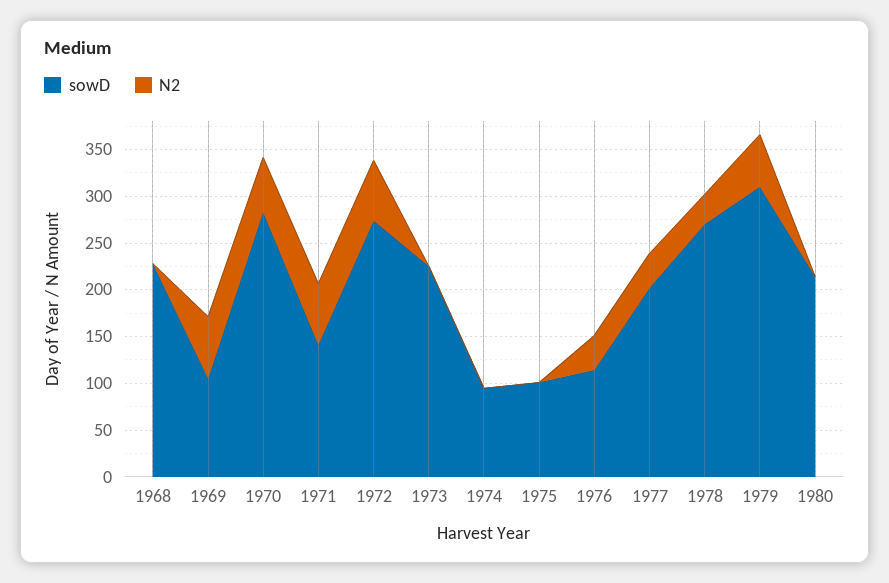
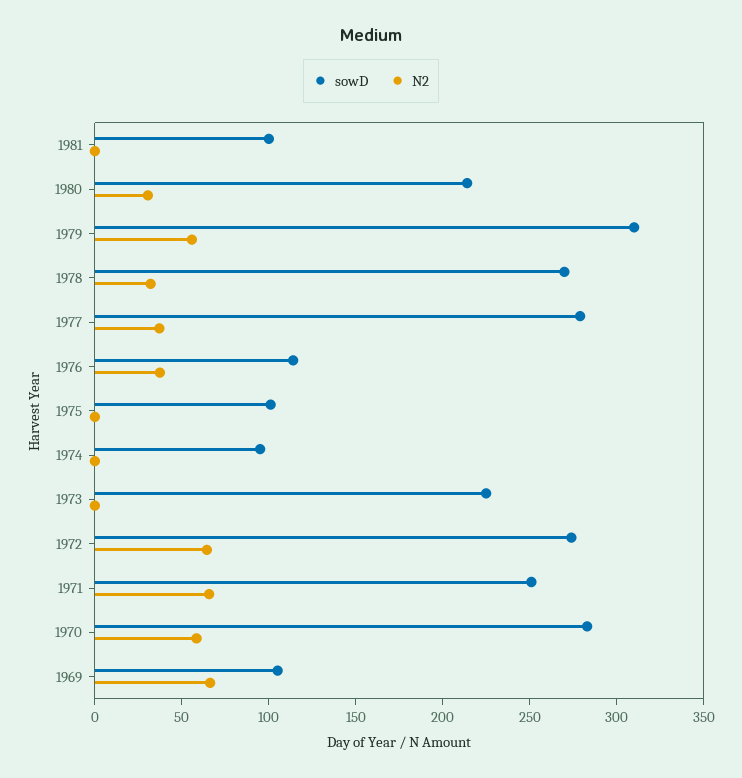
sowD, 1968: 230 -> none
N2, 1968: 0 -> none
sowD, 1971: 140 -> 250
sowD, 1977: 200 -> 280
N2, 1980: 0 -> 30
sowD, 1981: none -> 100
N2, 1981: none -> 0

